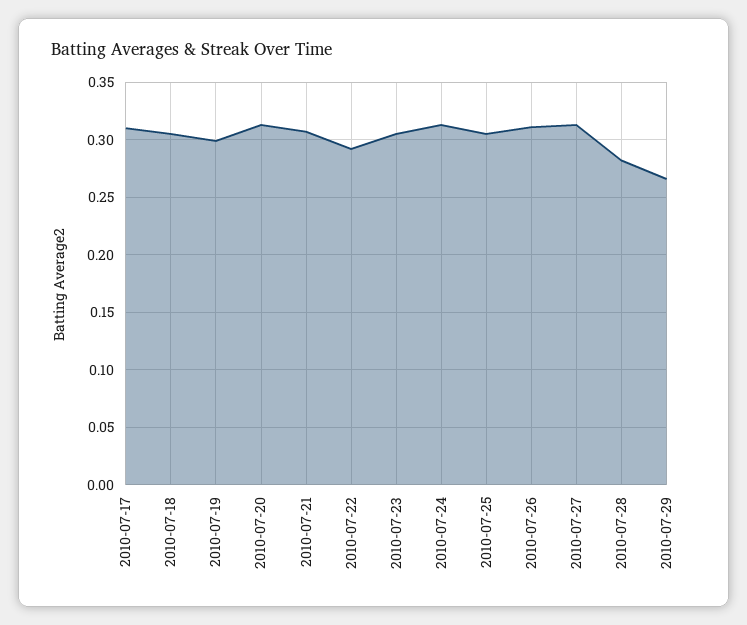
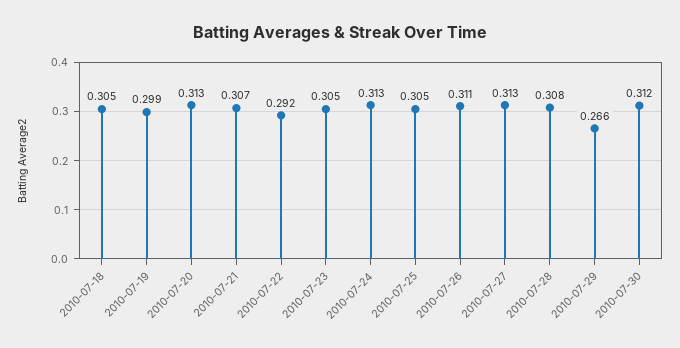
2010-07-17: 0.31 -> none
2010-07-28: 0.28 -> 0.308
2010-07-30: none -> 0.312

